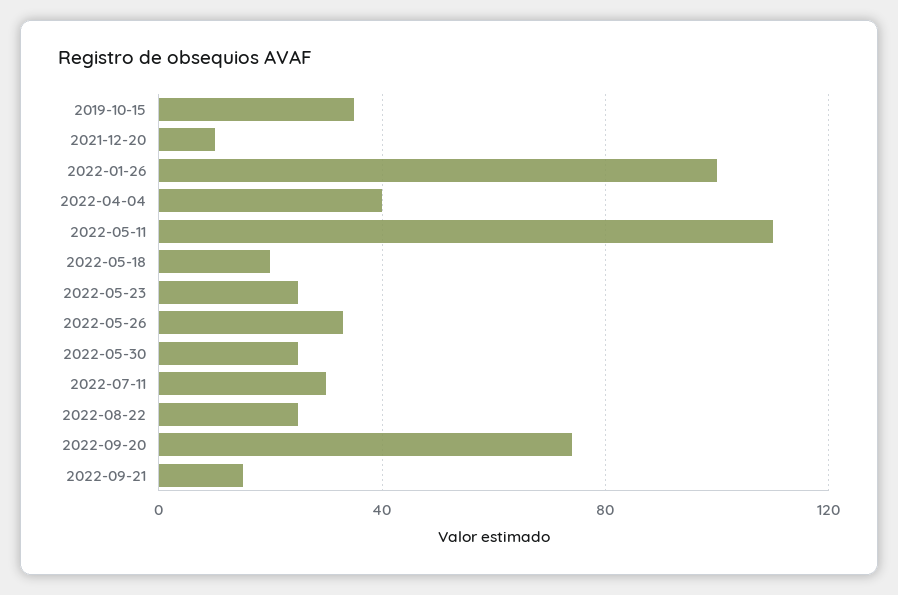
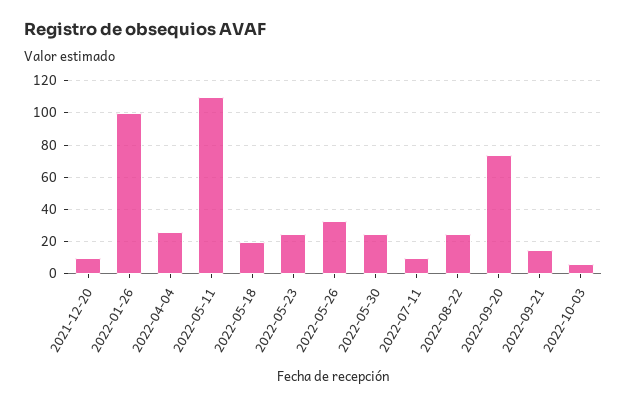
2019-10-15: 35 -> none
2022-04-04: 40 -> 25
2022-07-11: 30 -> 10
2022-10-03: none -> 5

